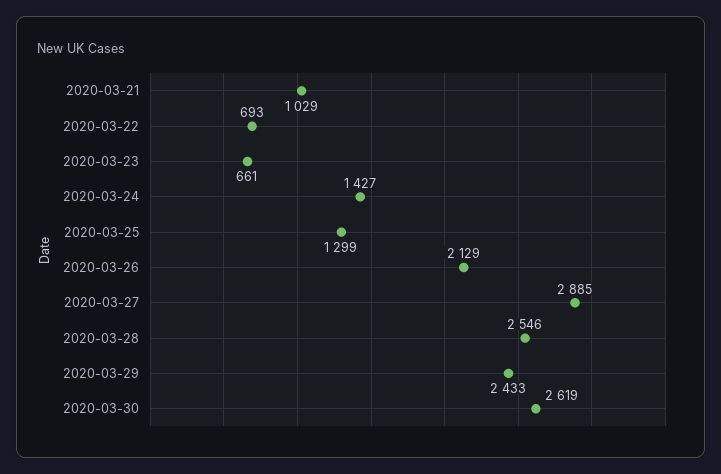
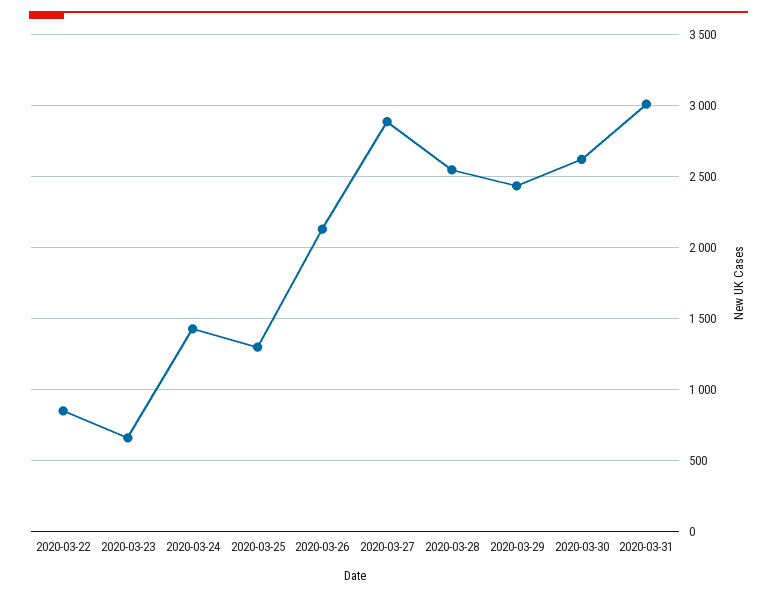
2020-03-21: 1029 -> none
2020-03-22: 693 -> 850
2020-03-31: none -> 3000

